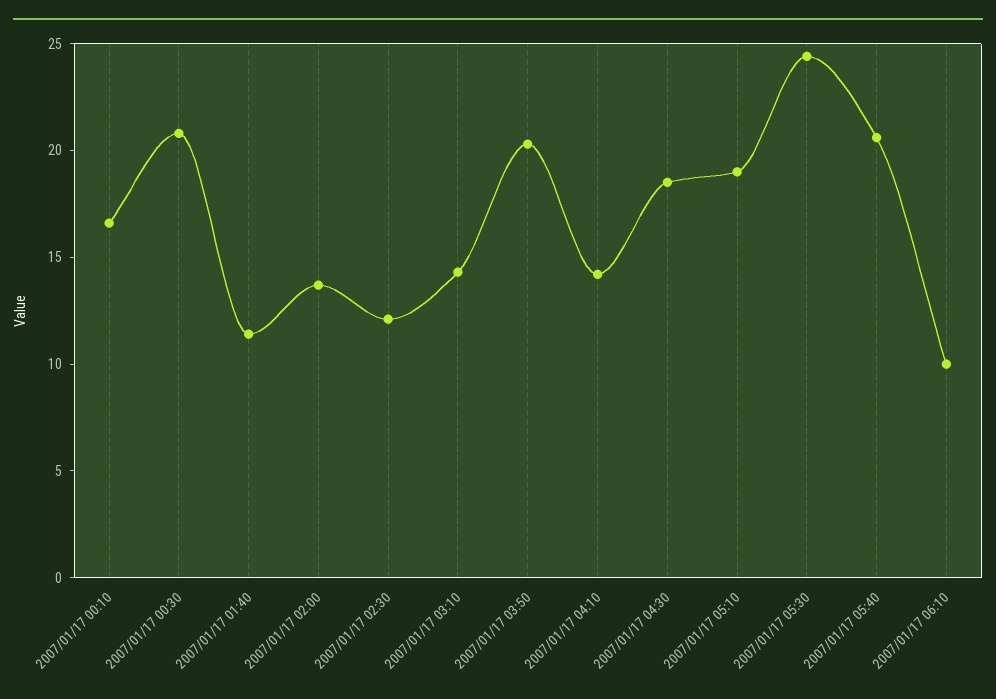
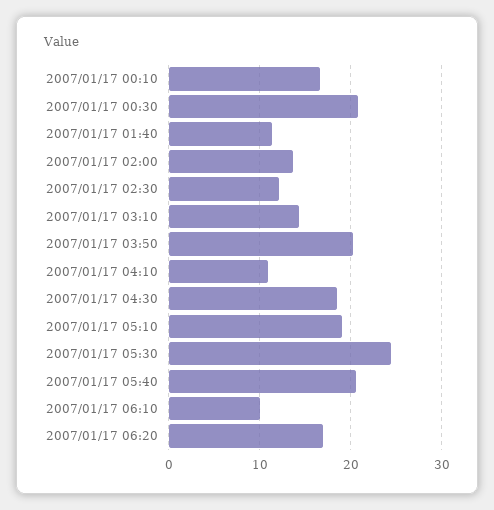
2007/01/17 04:10: 14 -> 11
2007/01/17 06:20: none -> 17

